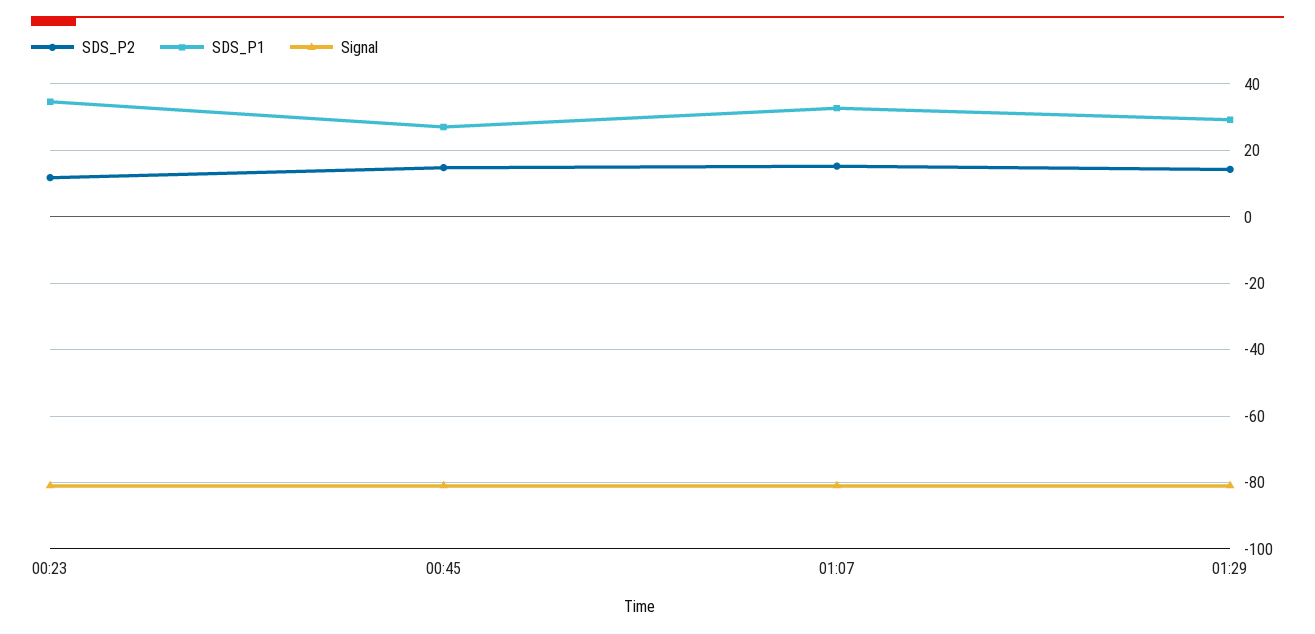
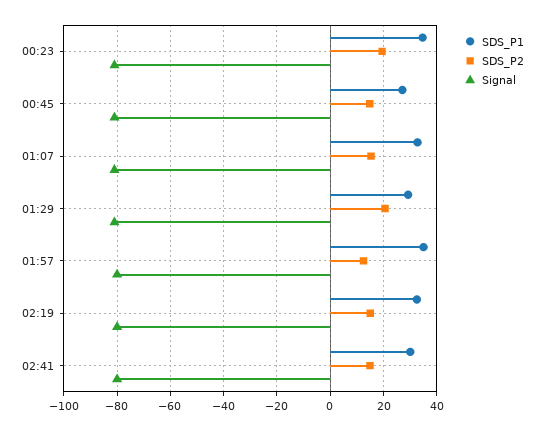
SDS_P2, 00:23: 12 -> 20
SDS_P2, 01:29: 14 -> 20
SDS_P1, 01:57: none -> 35
SDS_P2, 01:57: none -> 12.5
Signal, 01:57: none -> -80
SDS_P1, 02:19: none -> 32.5
SDS_P2, 02:19: none -> 15
Signal, 02:19: none -> -80
SDS_P1, 02:41: none -> 30
SDS_P2, 02:41: none -> 15
Signal, 02:41: none -> -80

